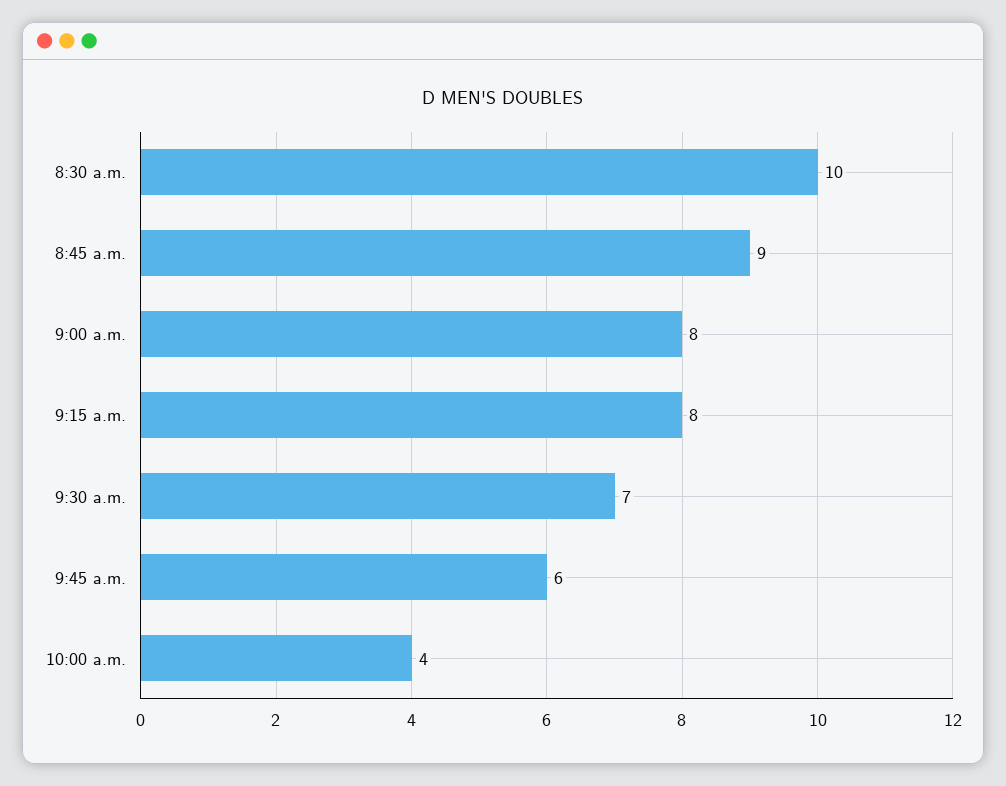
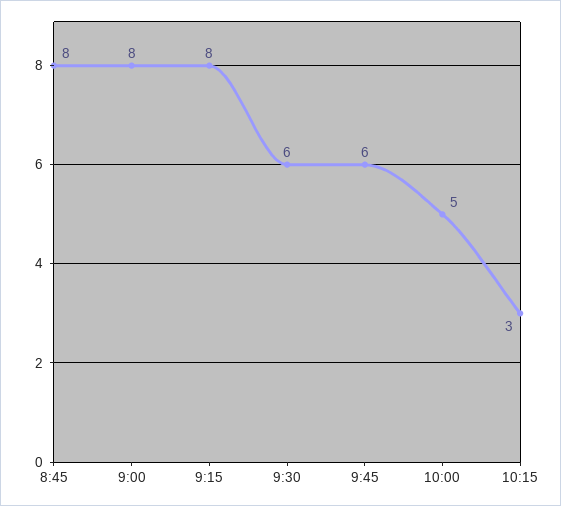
8:30 a.m.: 10 -> none
8:45 a.m.: 9 -> 8
9:30 a.m.: 7 -> 6
10:00 a.m.: 4 -> 5
10:15: none -> 3

